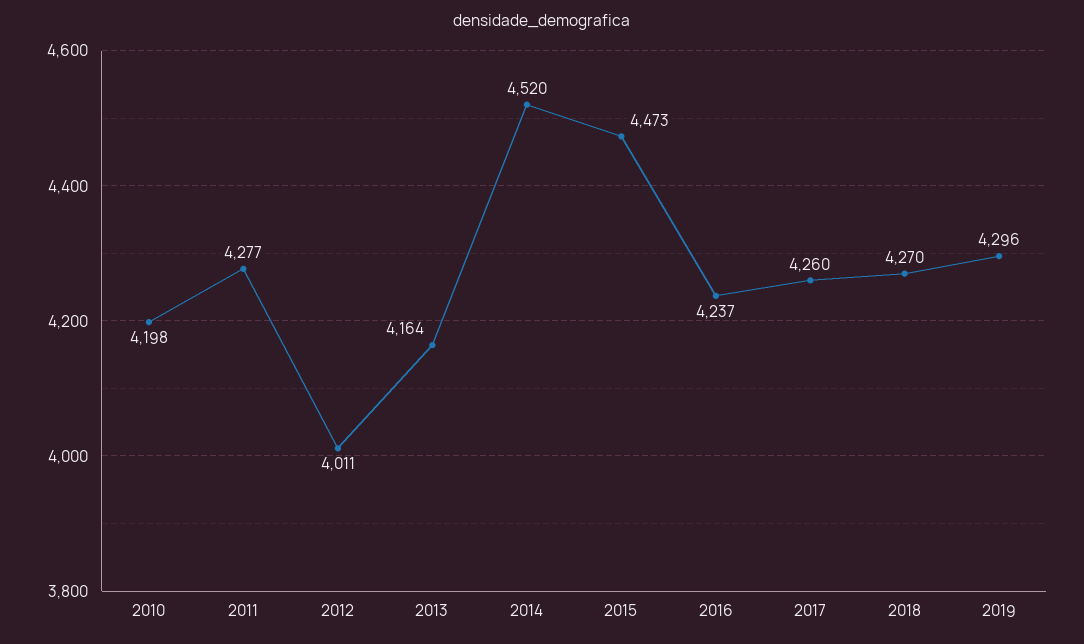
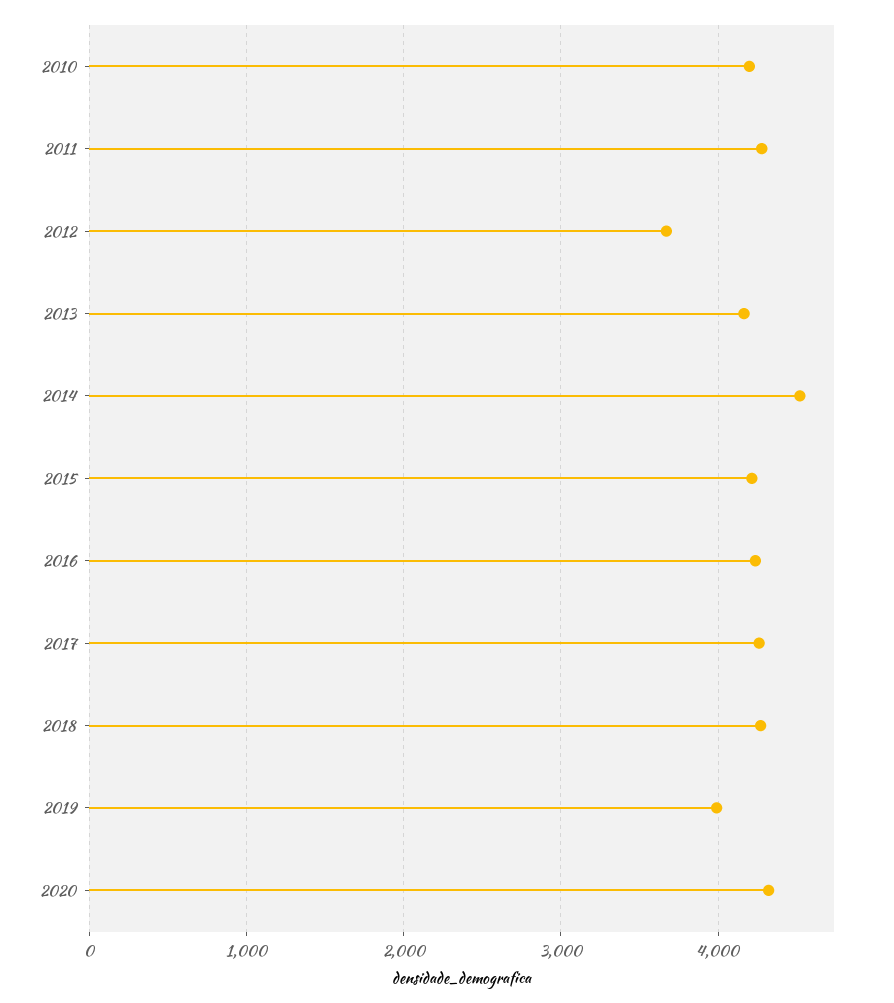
2012: 4011 -> 3700
2015: 4473 -> 4200
2019: 4296 -> 4000
2020: none -> 4300

